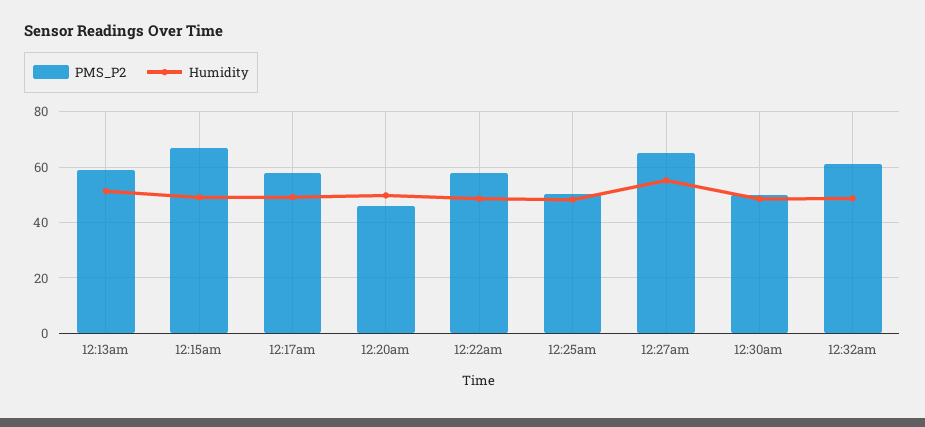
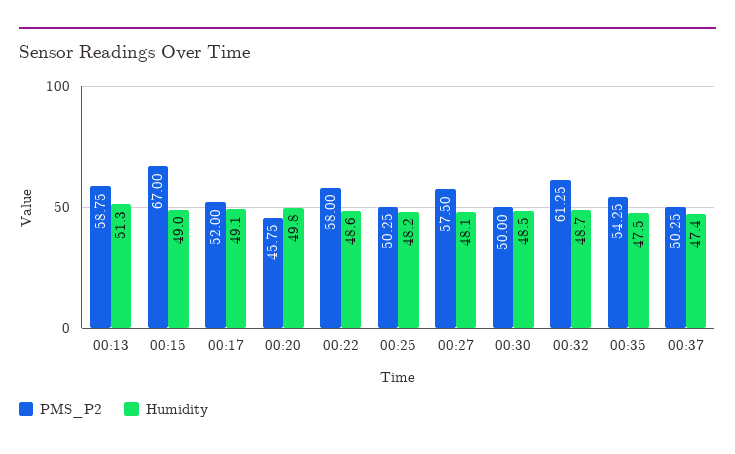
PMS_P2, 12:17am: 57.5 -> 52
PMS_P2, 12:27am: 65 -> 57.5
Humidity, 12:27am: 55 -> 48.1
PMS_P2, 00:35: none -> 54.25
Humidity, 00:35: none -> 47.5
PMS_P2, 00:37: none -> 50.25
Humidity, 00:37: none -> 47.4

